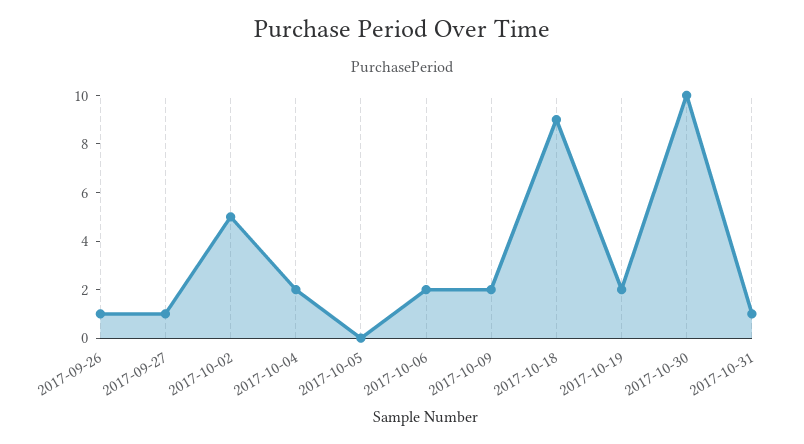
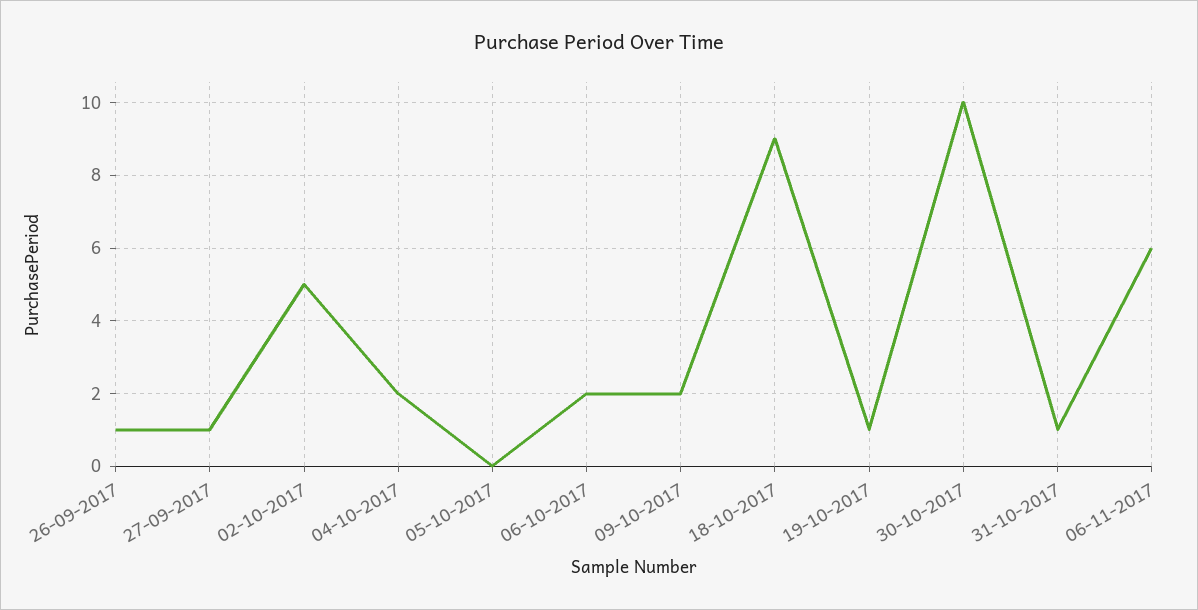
2017-10-19: 2 -> 1
06-11-2017: none -> 6

